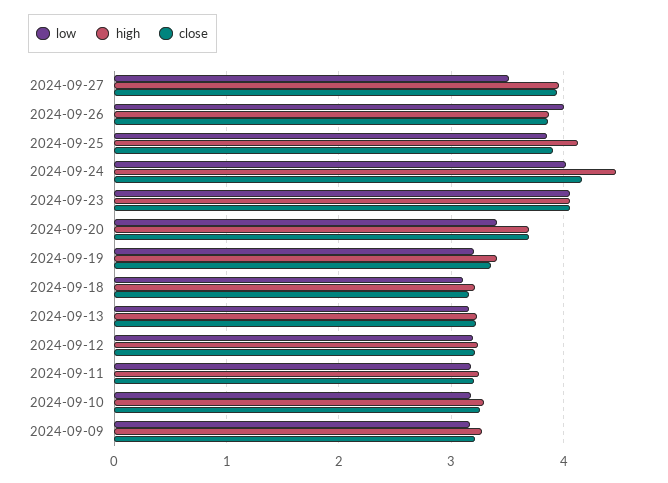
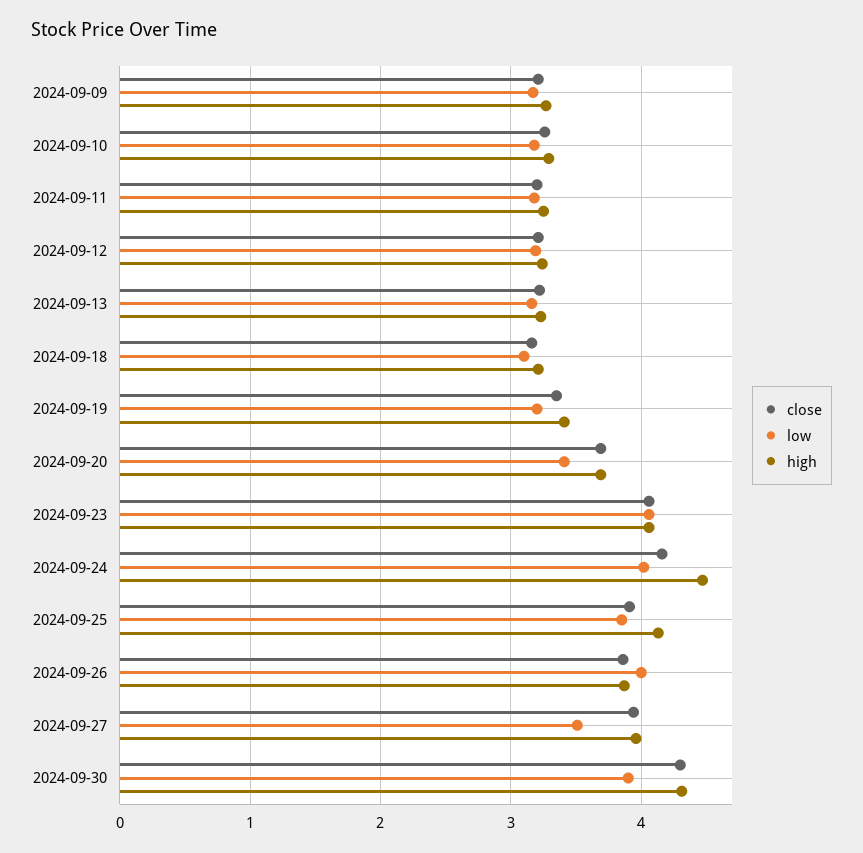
close, 2024-09-30: none -> 4.3
low, 2024-09-30: none -> 3.9
high, 2024-09-30: none -> 4.3

